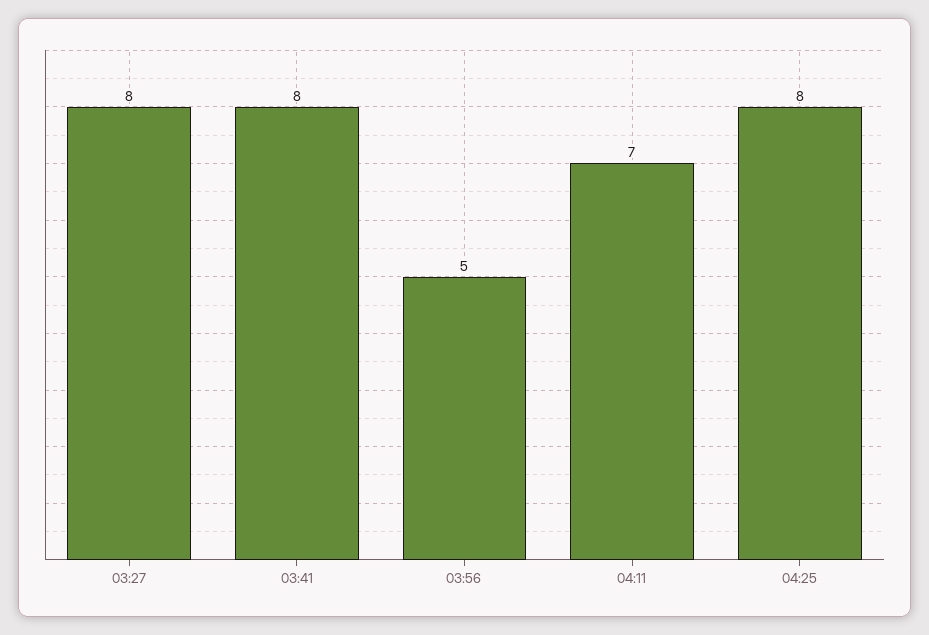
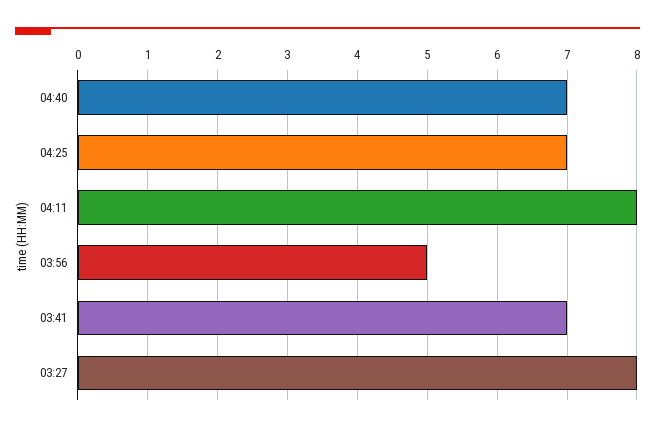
03:41: 8 -> 7
04:11: 7 -> 8
04:25: 8 -> 7
04:40: none -> 7

